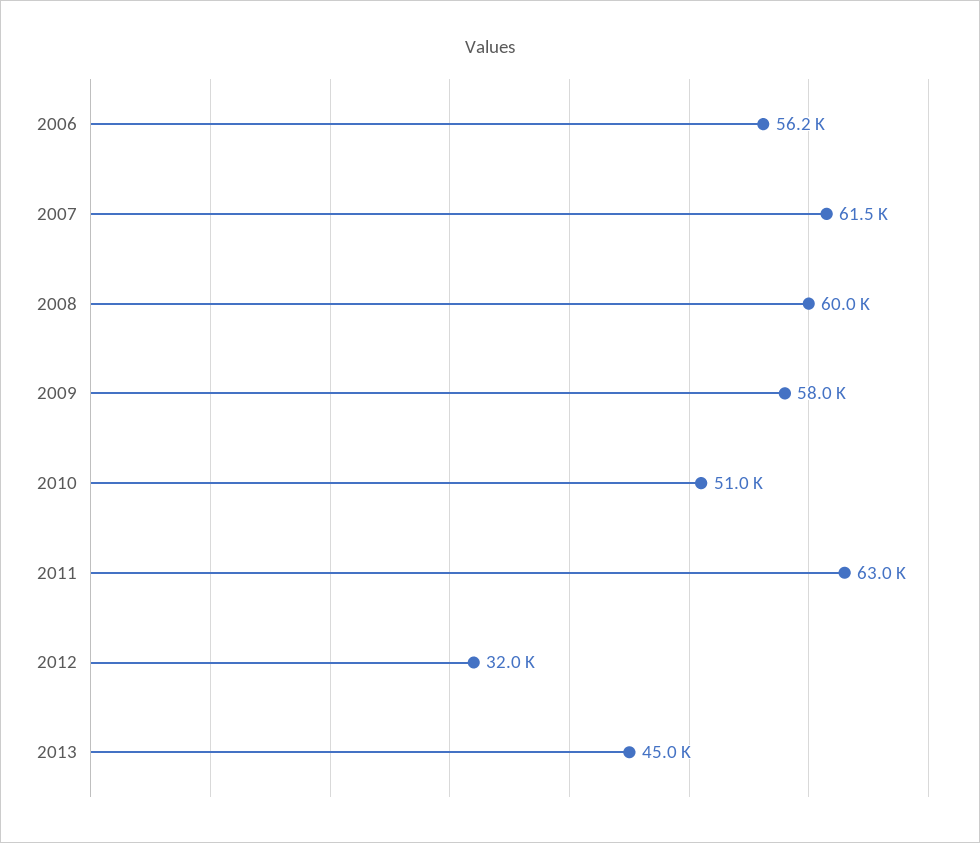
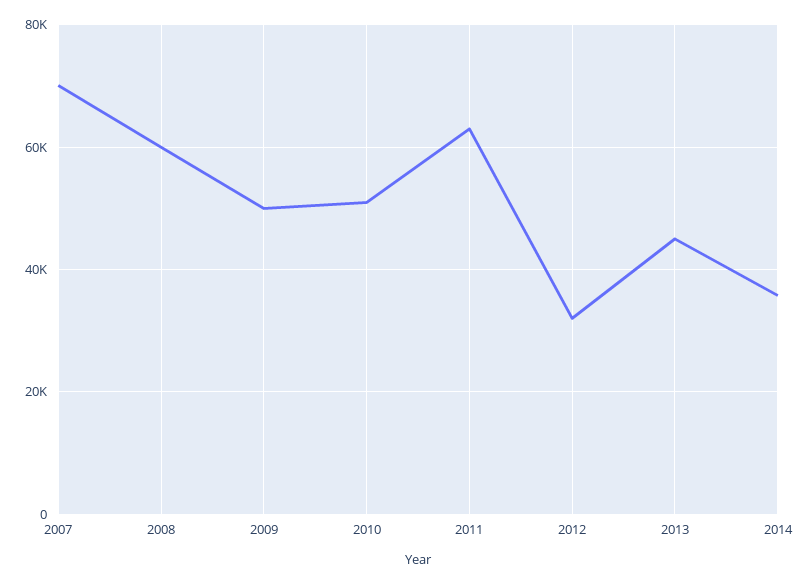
2006: 56200 -> none
2007: 61500 -> 70000
2009: 58000 -> 50000
2014: none -> 36000

